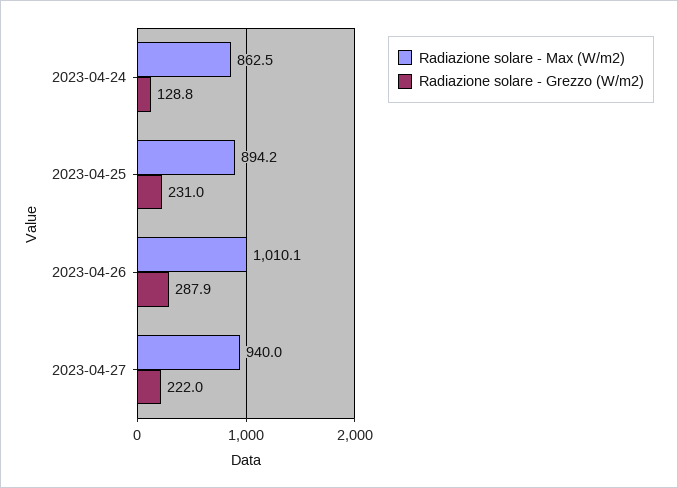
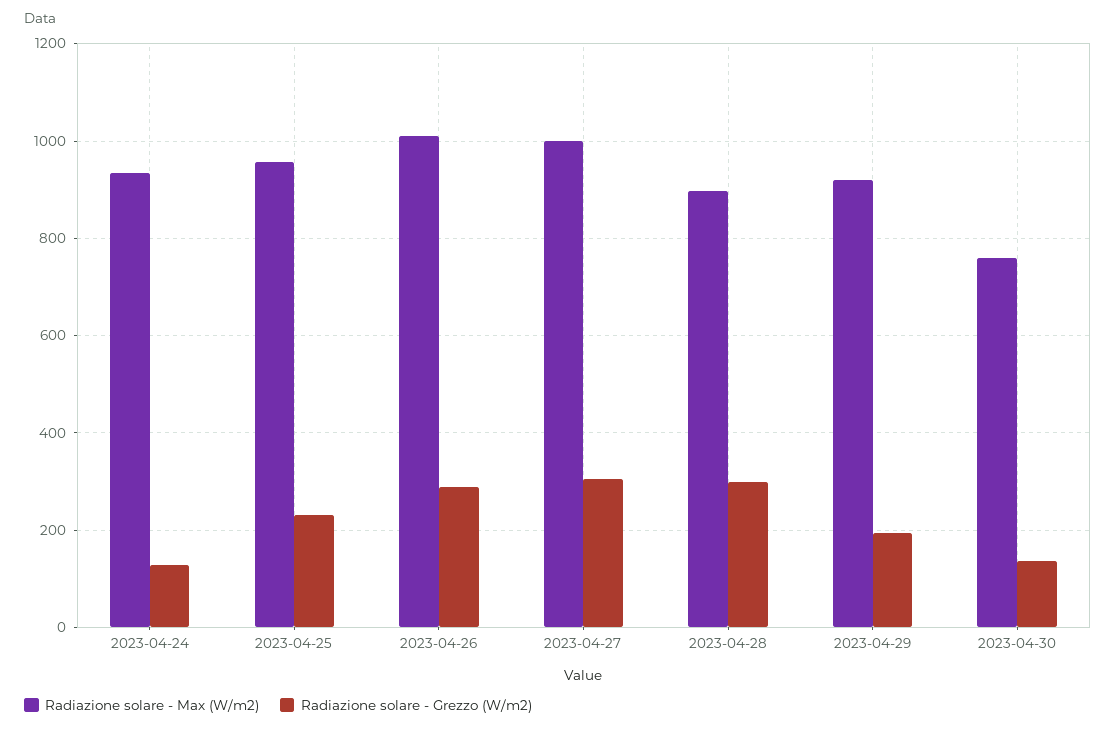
Radiazione solare - Max (W/m2), 2023-04-24: 862.5 -> 940
Radiazione solare - Max (W/m2), 2023-04-25: 894.2 -> 960
Radiazione solare - Max (W/m2), 2023-04-27: 940 -> 1000
Radiazione solare - Grezzo (W/m2), 2023-04-27: 222 -> 300
Radiazione solare - Max (W/m2), 2023-04-28: none -> 900
Radiazione solare - Grezzo (W/m2), 2023-04-28: none -> 300
Radiazione solare - Max (W/m2), 2023-04-29: none -> 920
Radiazione solare - Grezzo (W/m2), 2023-04-29: none -> 200
Radiazione solare - Max (W/m2), 2023-04-30: none -> 760
Radiazione solare - Grezzo (W/m2), 2023-04-30: none -> 140

